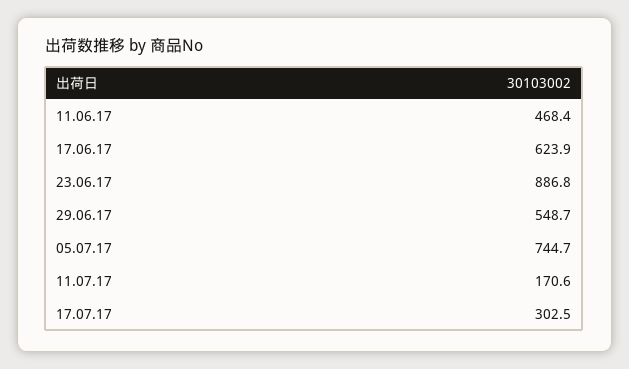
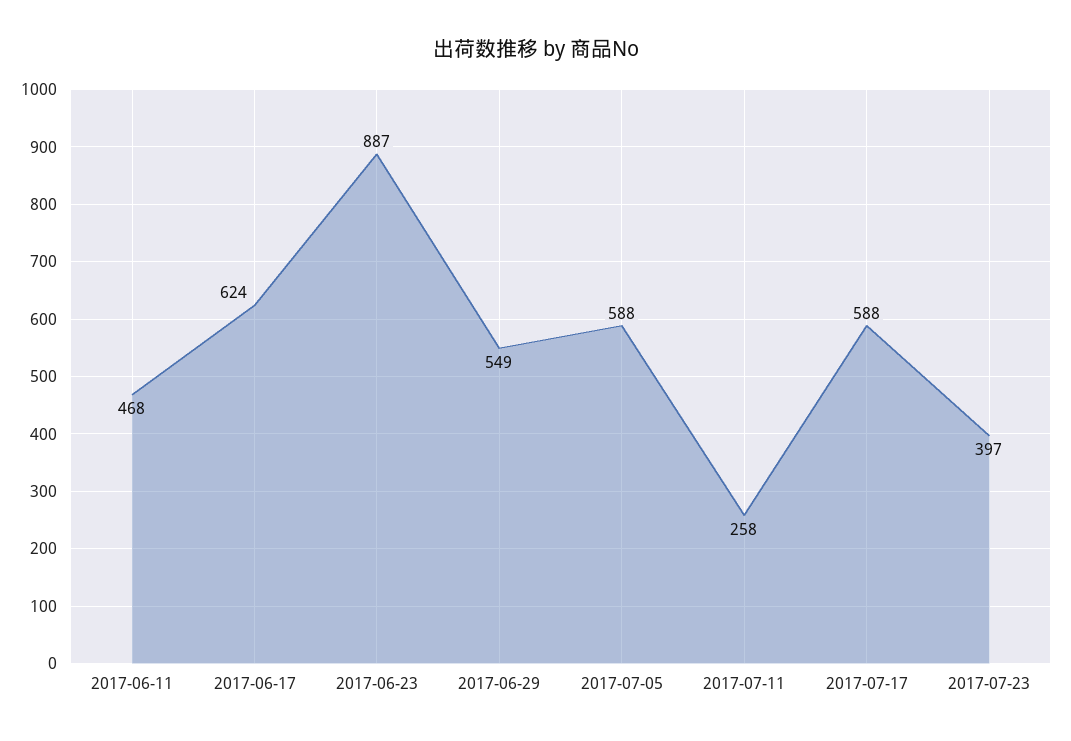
05.07.17: 744.7 -> 588
11.07.17: 170.6 -> 258
17.07.17: 302.5 -> 588
2017-07-23: none -> 397

